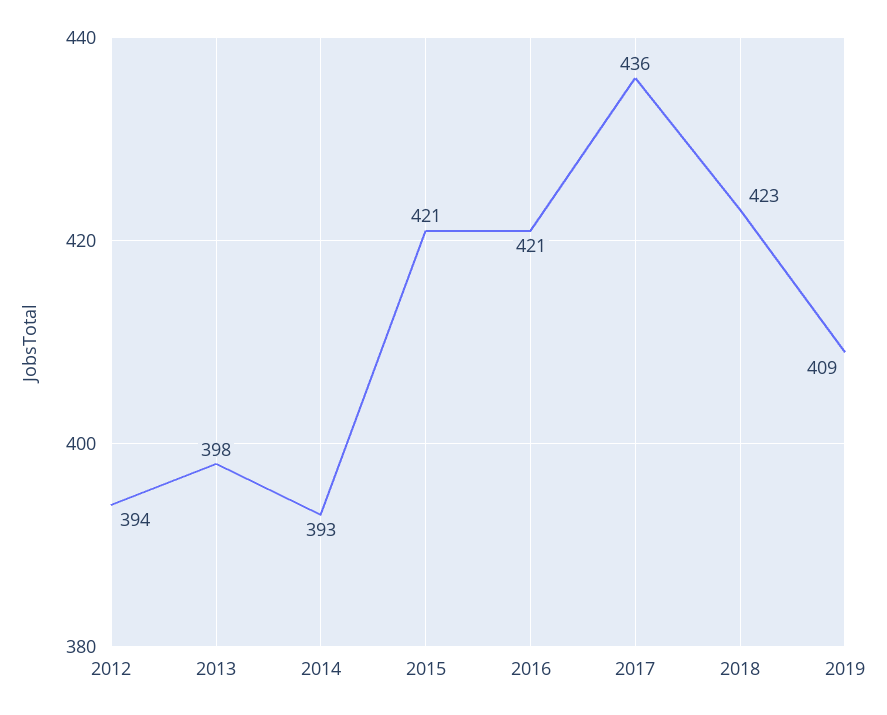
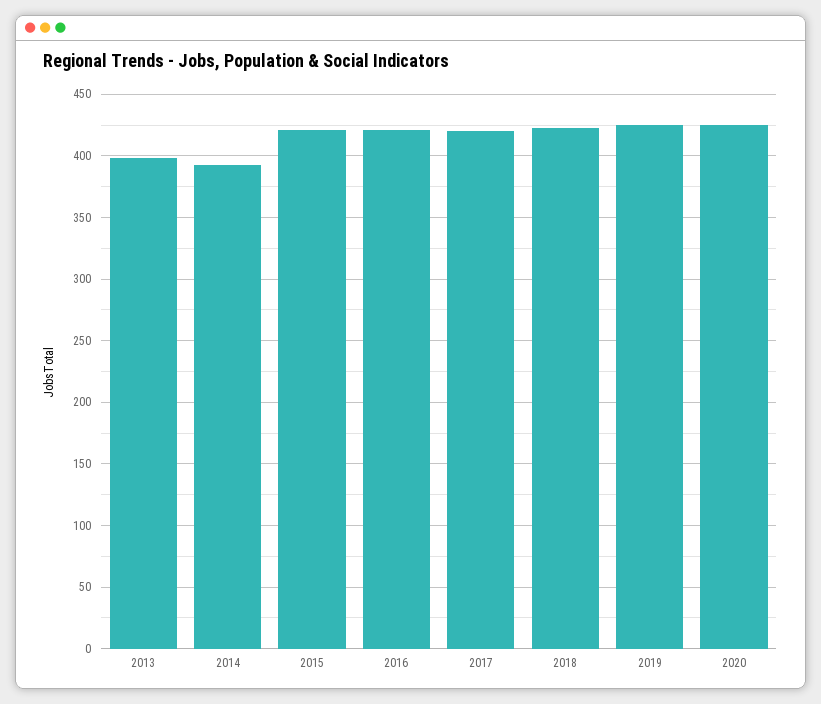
2012: 394 -> none
2017: 436 -> 420
2019: 409 -> 425
2020: none -> 425

